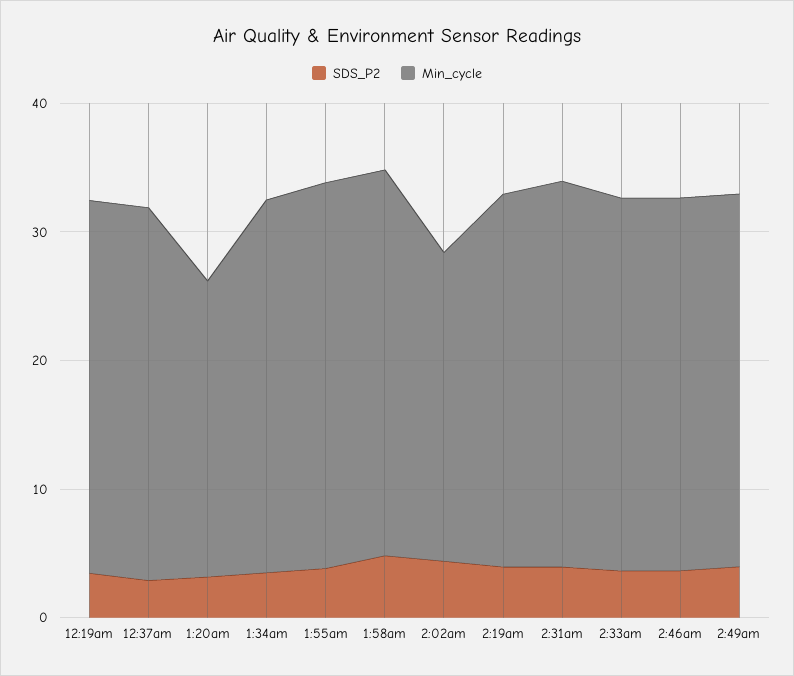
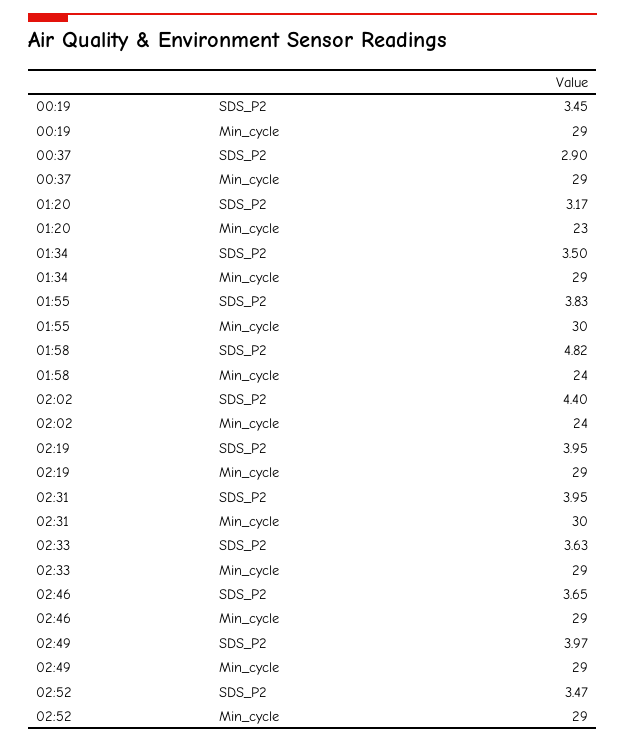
Min_cycle, 1:58am: 30 -> 24
SDS_P2, 02:52: none -> 3.47
Min_cycle, 02:52: none -> 29

